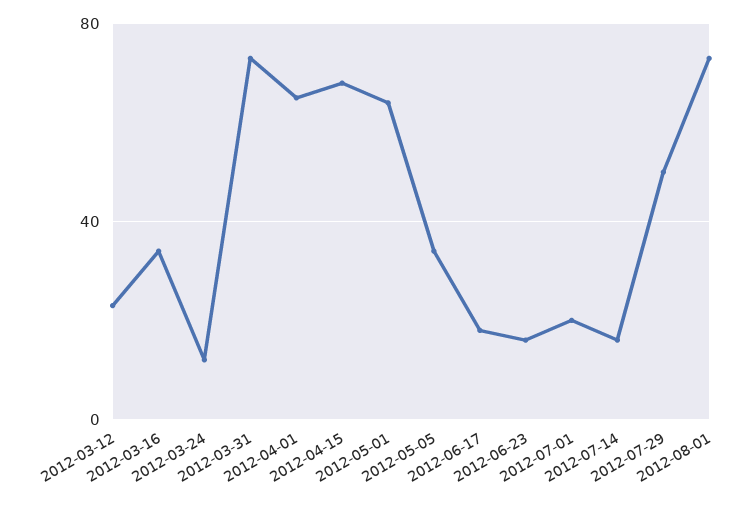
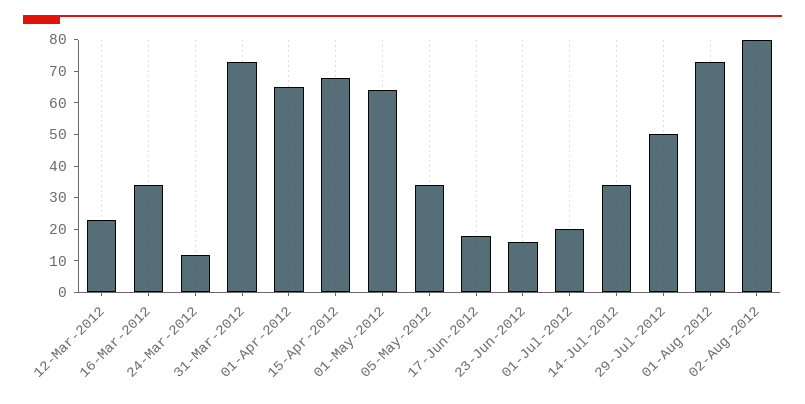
2012-07-14: 15 -> 35
02-Aug-2012: none -> 80

